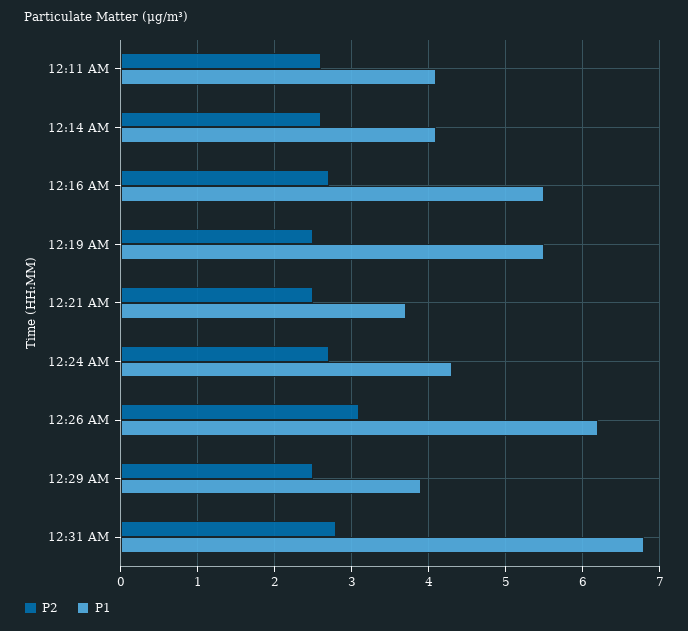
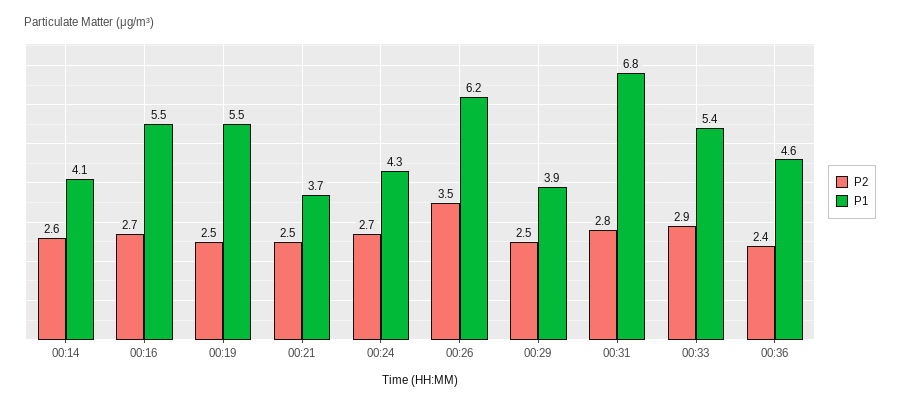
P2, 12:11 AM: 2.6 -> none
P1, 12:11 AM: 4.1 -> none
P2, 12:26 AM: 3.1 -> 3.5
P2, 00:33: none -> 2.9
P1, 00:33: none -> 5.4
P2, 00:36: none -> 2.4
P1, 00:36: none -> 4.6

